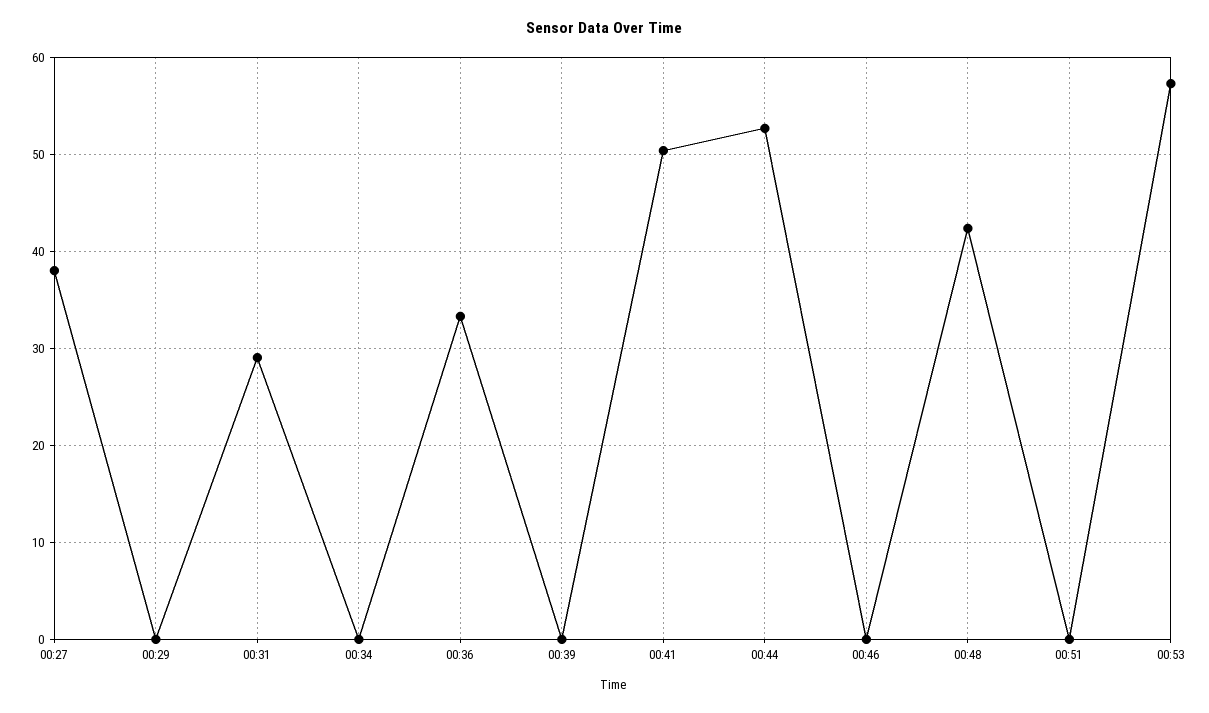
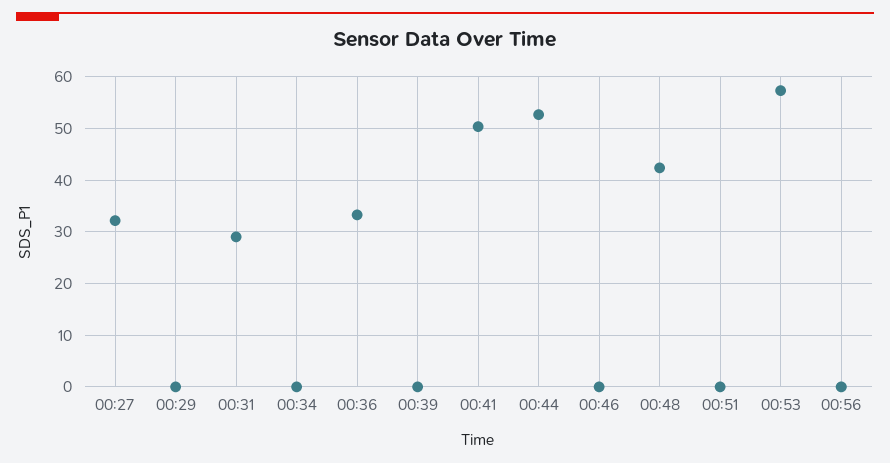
00:27: 38 -> 32
00:56: none -> 0

